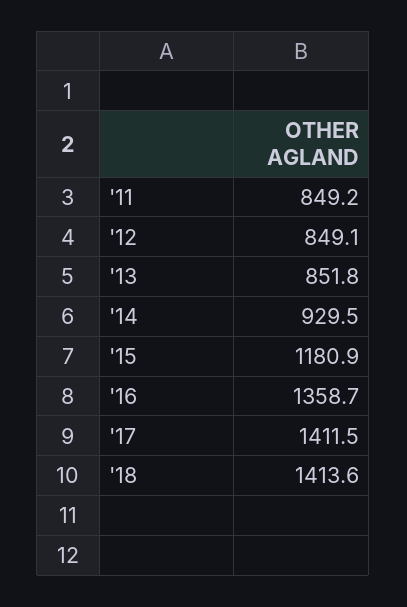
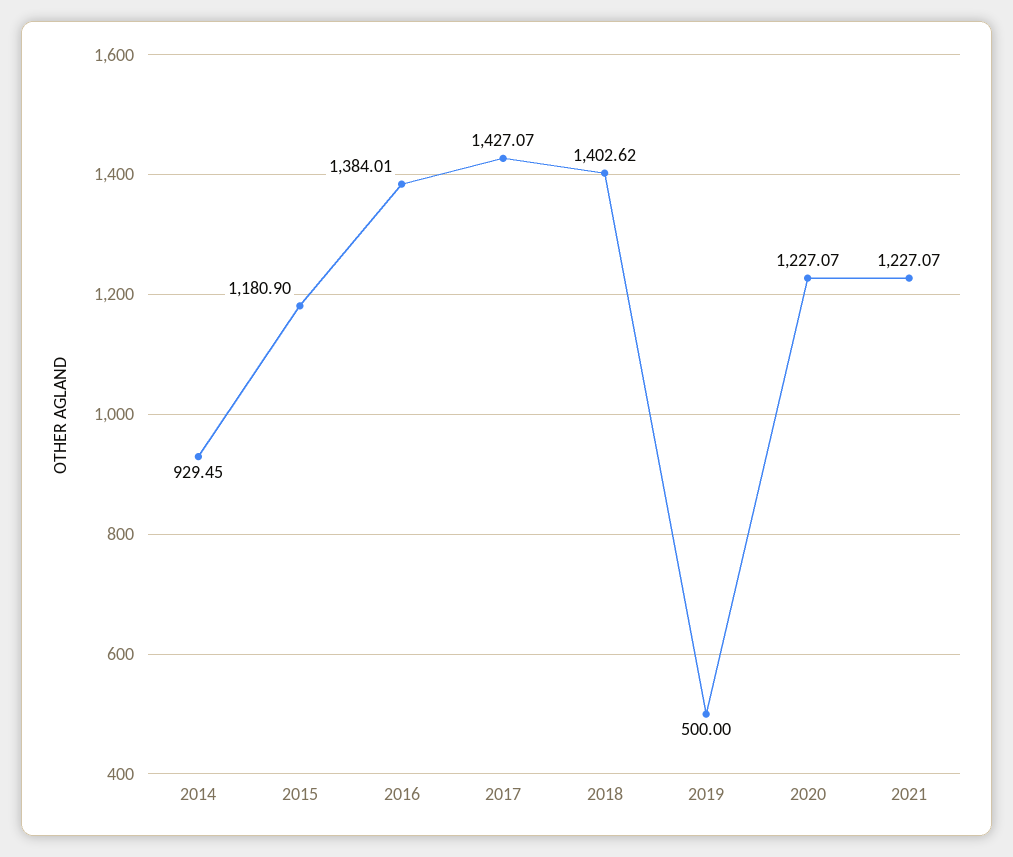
'11: 849.2 -> none
'12: 849.1 -> none
'13: 851.8 -> none
'16: 1358.7 -> 1384.01
'17: 1411.5 -> 1427.07
'18: 1413.6 -> 1402.62
2019: none -> 500
2020: none -> 1227.07
2021: none -> 1227.07

